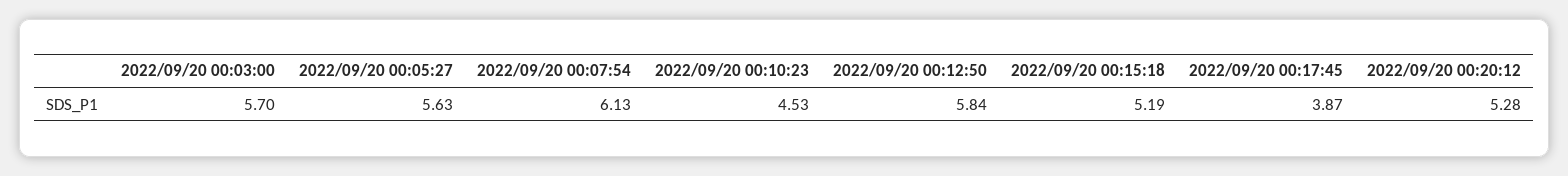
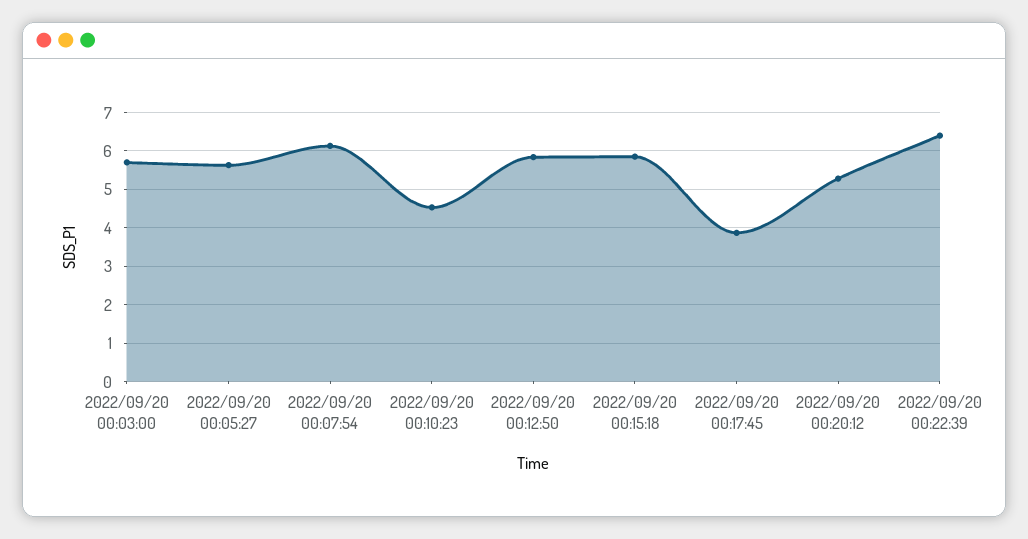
2022/09/20 00:15:18: 5.19 -> 5.8
2022/09/20 00:22:39: none -> 6.4

